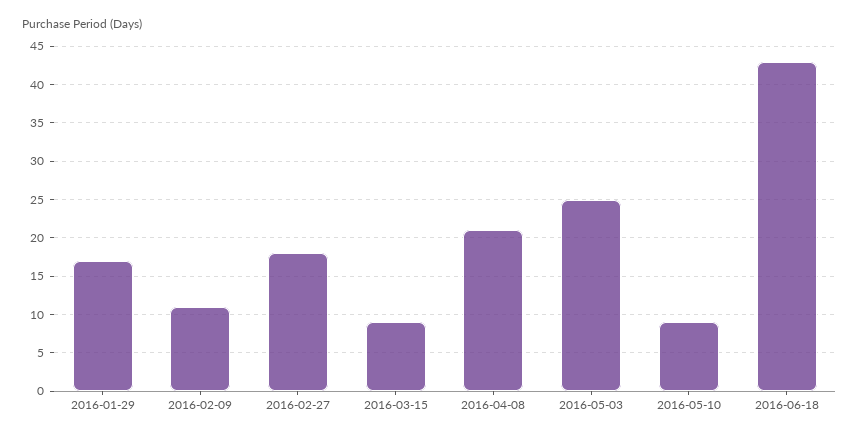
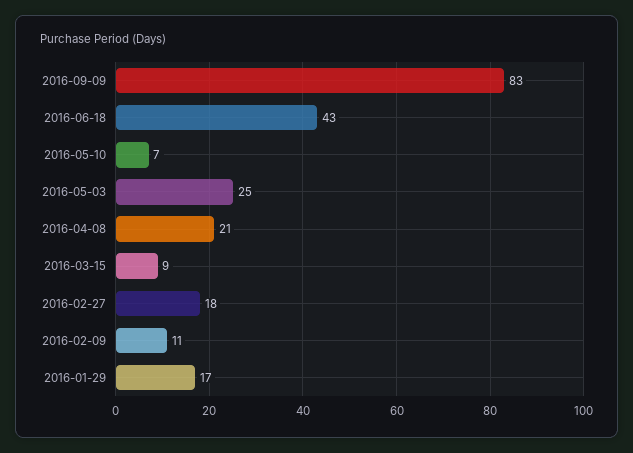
2016-05-10: 9 -> 7
2016-09-09: none -> 83

